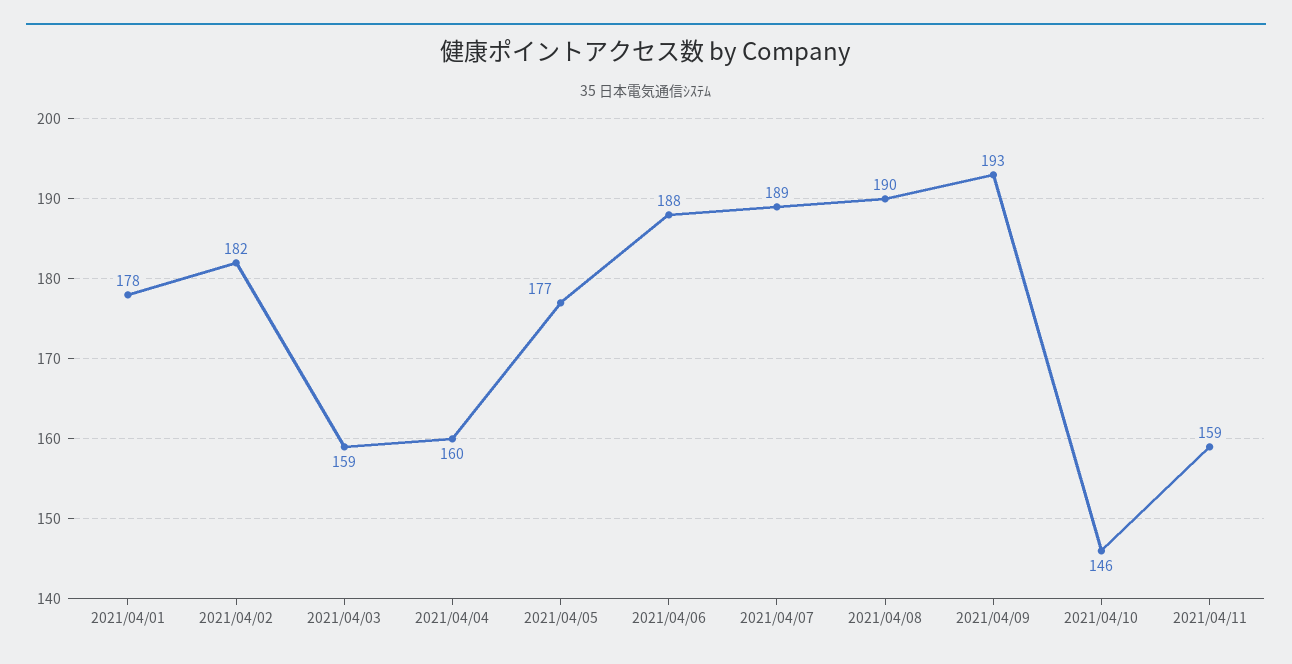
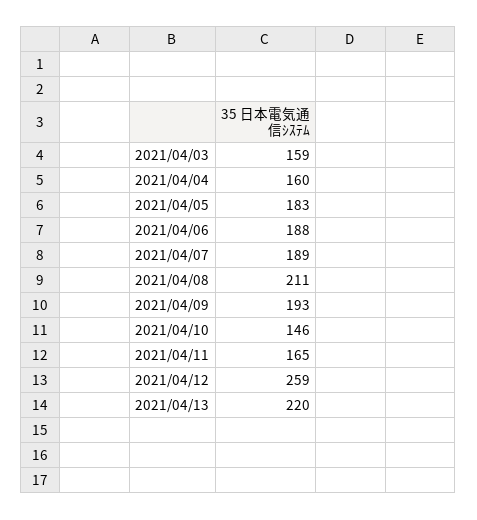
2021/04/01: 178 -> none
2021/04/02: 182 -> none
2021/04/05: 177 -> 183
2021/04/08: 190 -> 211
2021/04/11: 159 -> 165
2021/04/12: none -> 259
2021/04/13: none -> 220

